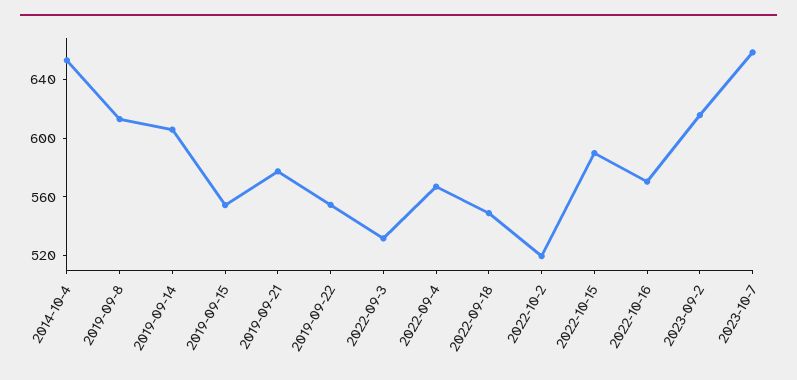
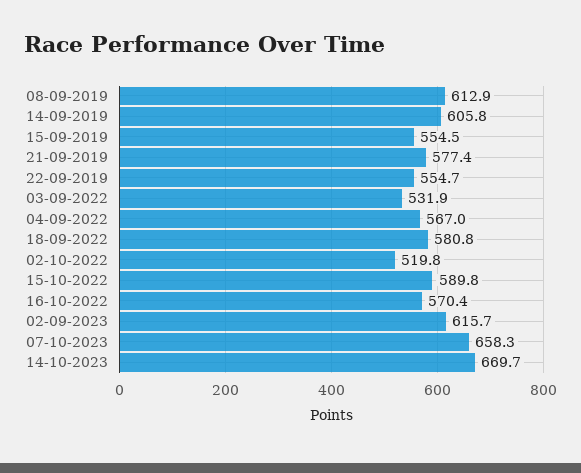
2014-10-4: 650 -> none
2022-09-18: 550 -> 580.8
14-10-2023: none -> 669.7

